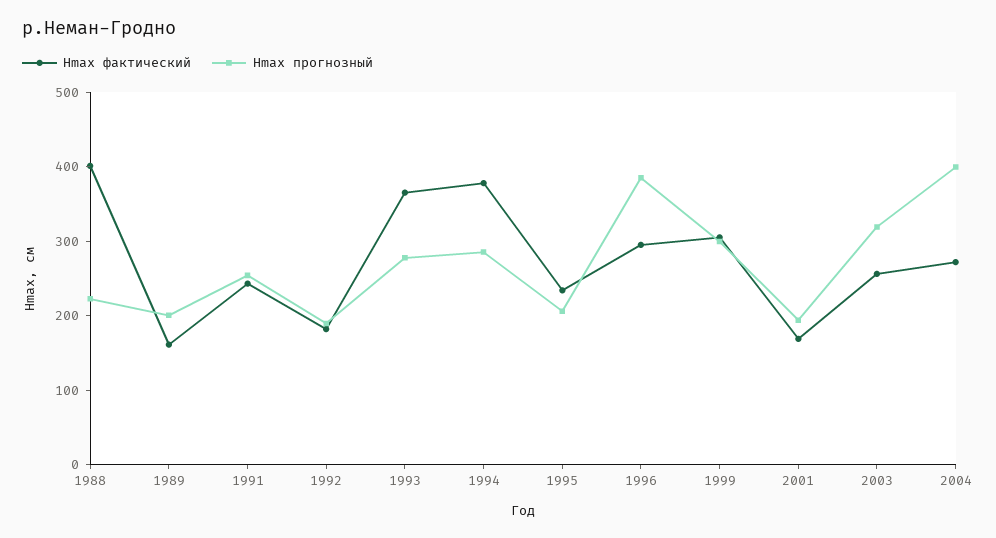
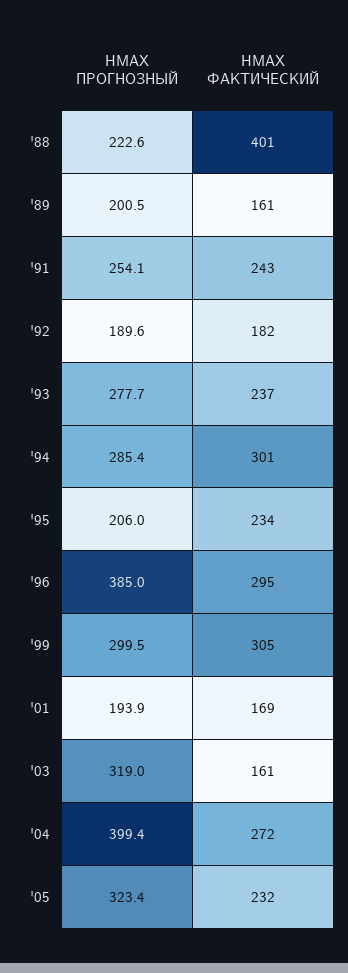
Hmax фактический, 1993: 360 -> 237
Hmax фактический, 1994: 380 -> 301
Hmax фактический, 2003: 260 -> 161
Hmax прогнозный, '05: none -> 323.4
Hmax фактический, '05: none -> 232

